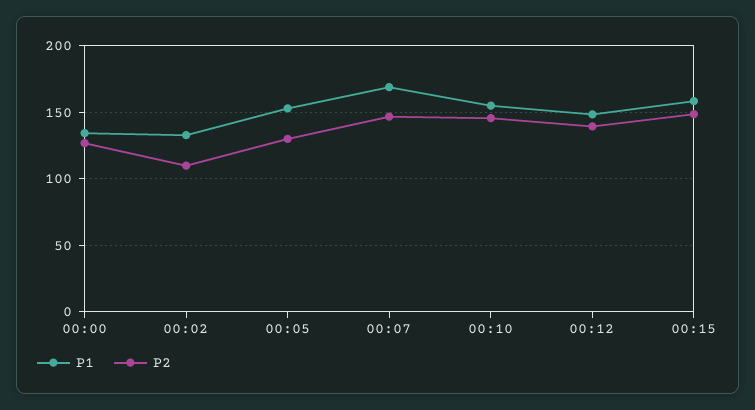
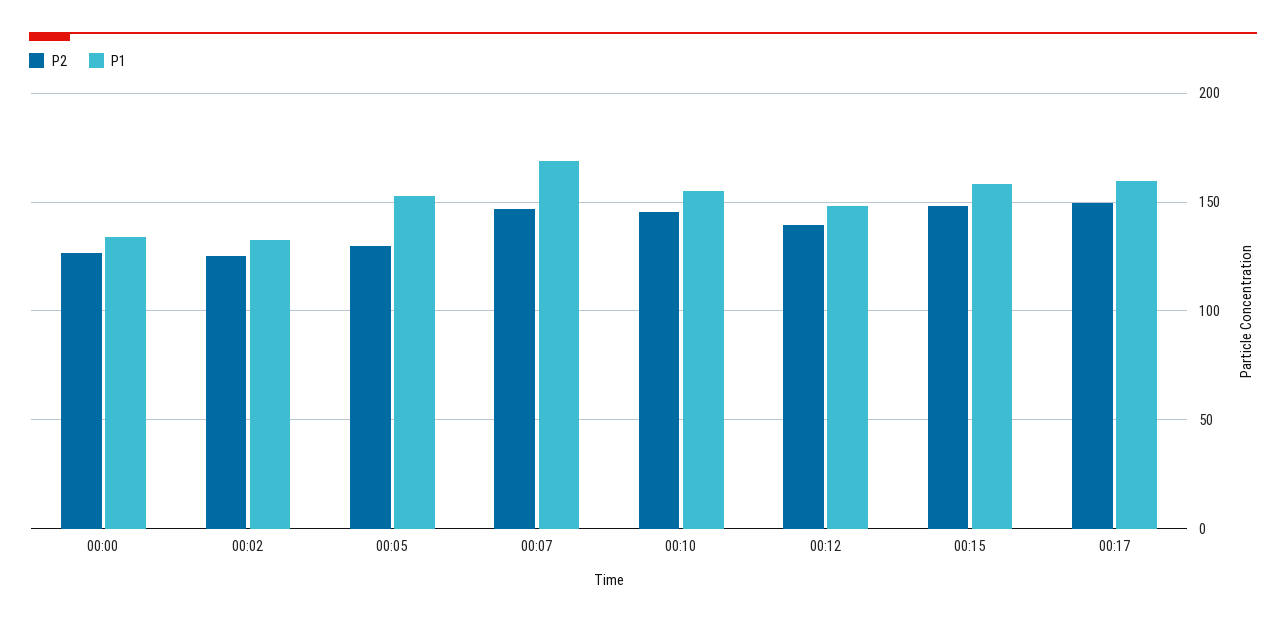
P2, 00:02: 110 -> 125
P2, 00:17: none -> 150
P1, 00:17: none -> 160

